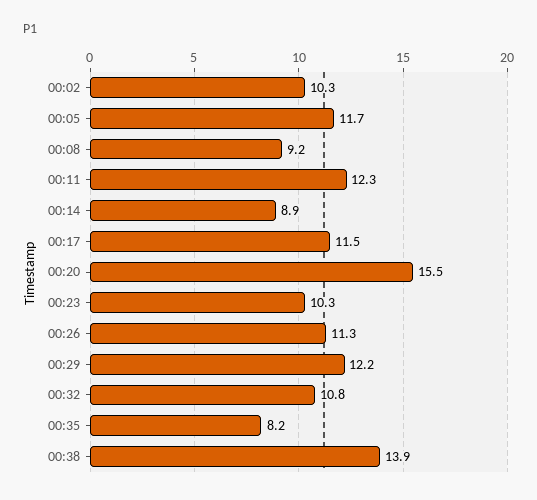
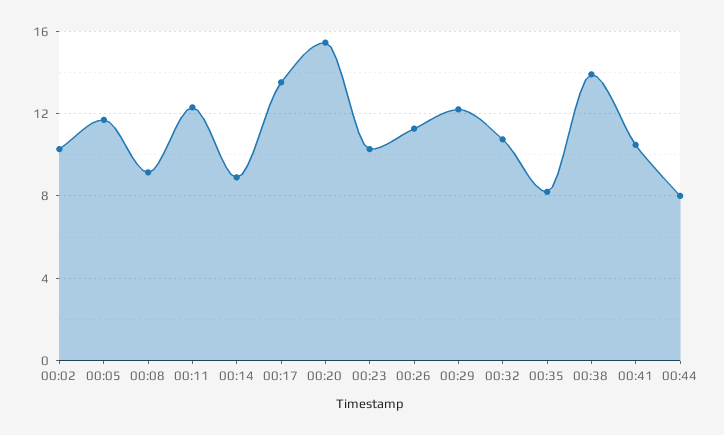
00:17: 11.5 -> 13.5
00:41: none -> 10.5
00:44: none -> 8

